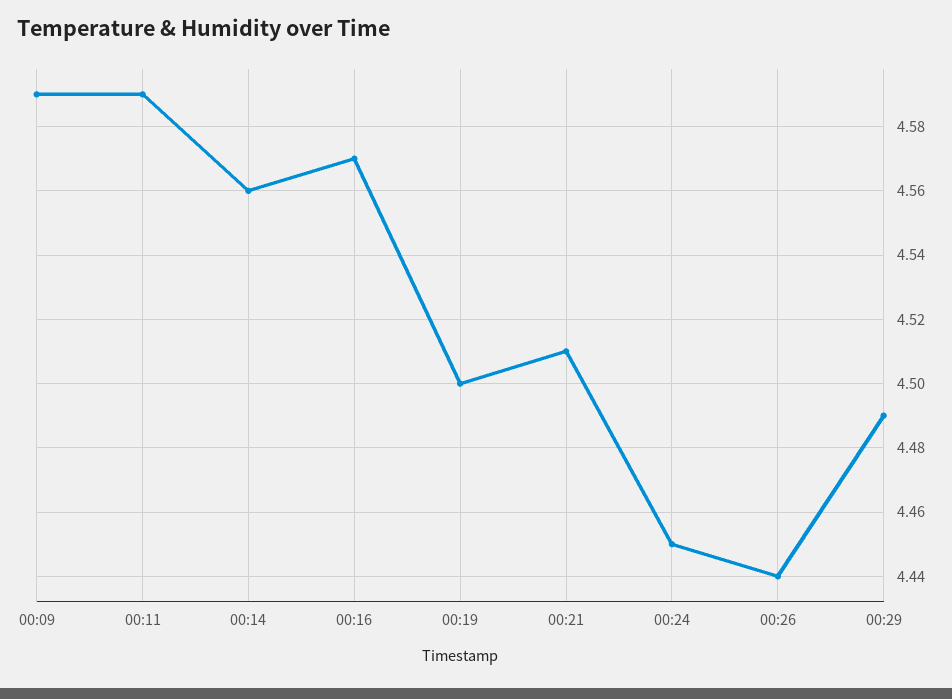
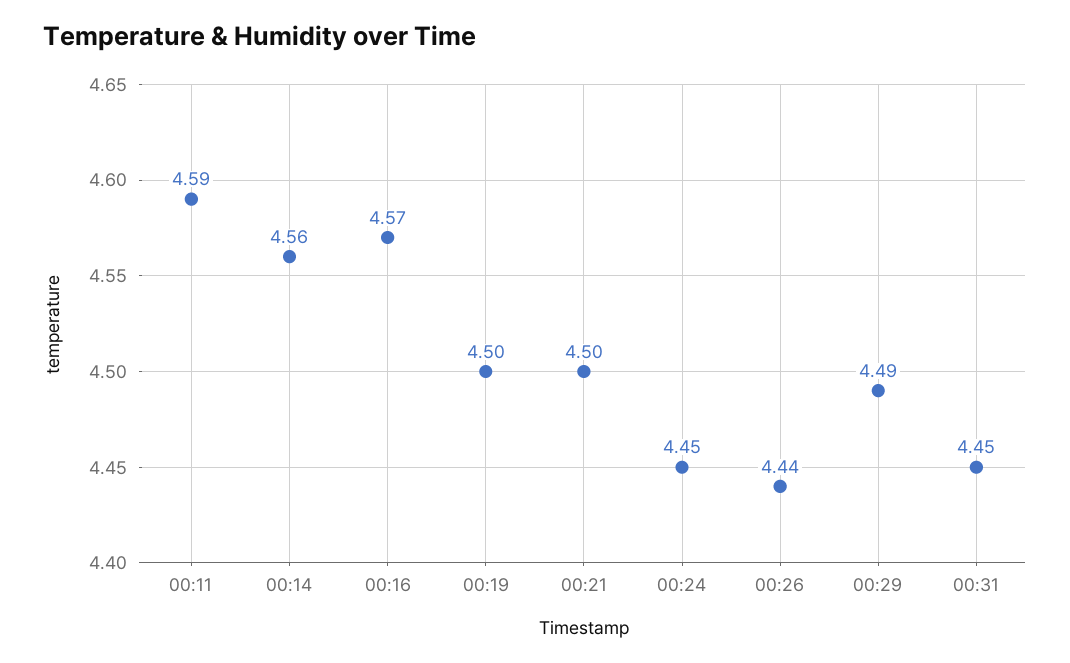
00:09: 4.59 -> none
00:21: 4.51 -> 4.5
00:31: none -> 4.45

